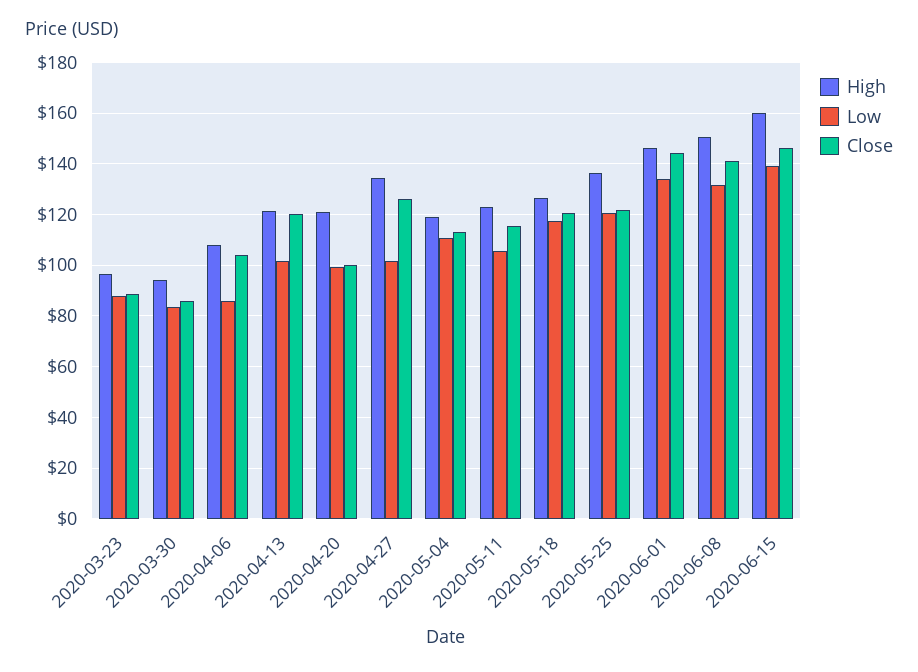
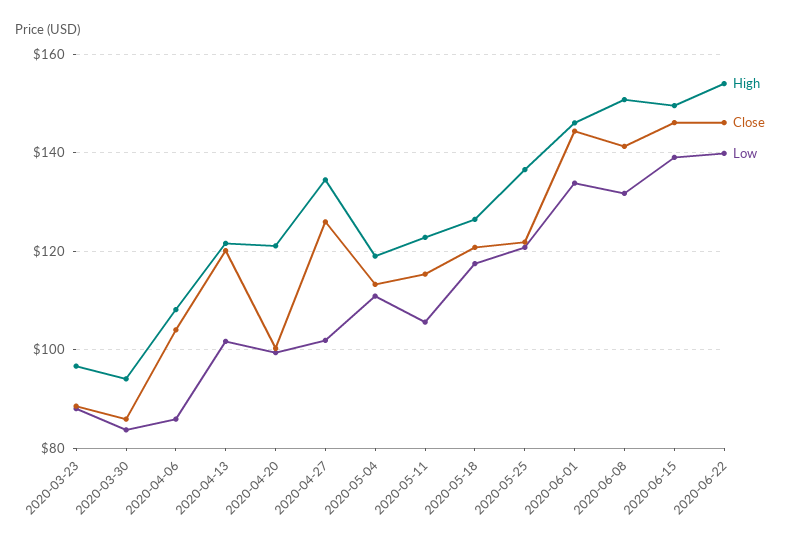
High, 2020-06-15: 160 -> 150
High, 2020-06-22: none -> 154
Close, 2020-06-22: none -> 146
Low, 2020-06-22: none -> 140

